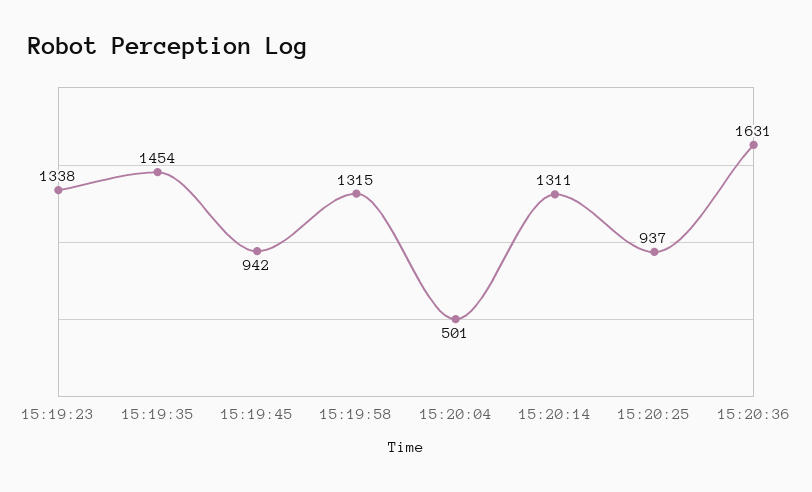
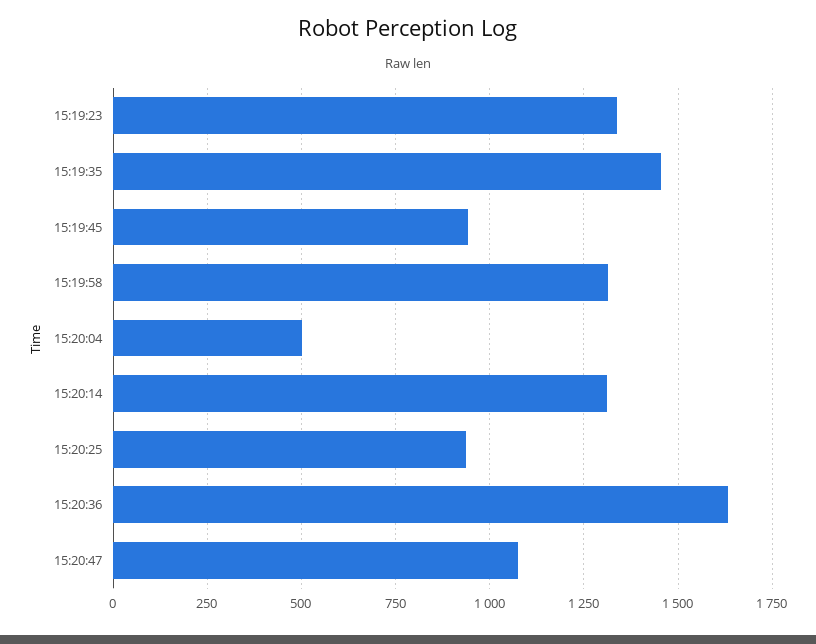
15:20:47: none -> 1075

